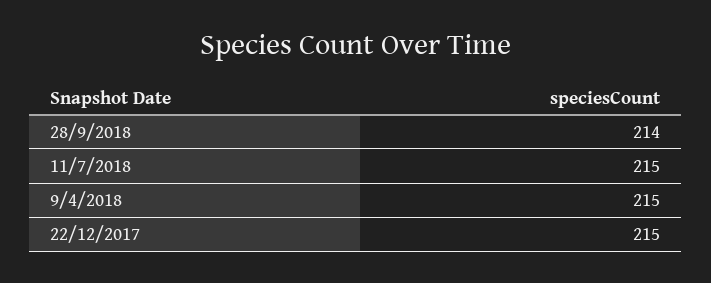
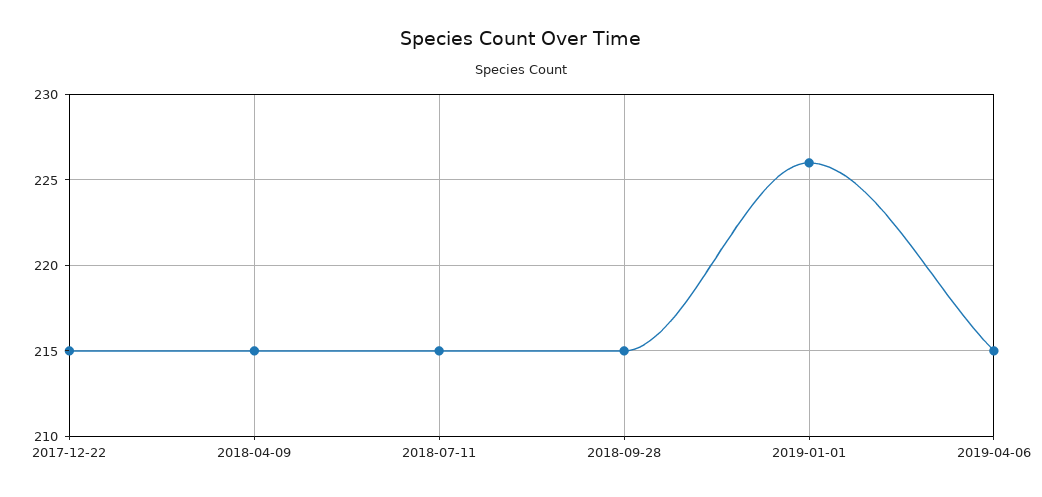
28/9/2018: 214 -> 215
2019-01-01: none -> 226
2019-04-06: none -> 215

